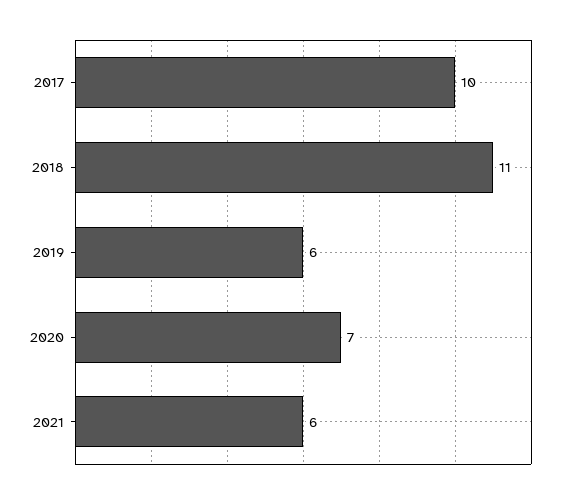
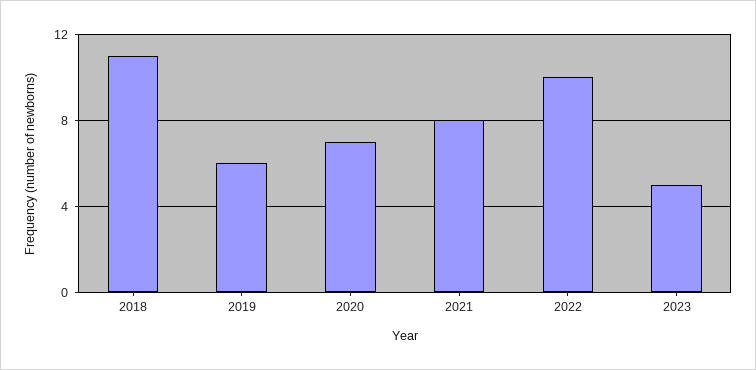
2017: 10 -> none
2021: 6 -> 8
2022: none -> 10
2023: none -> 5

